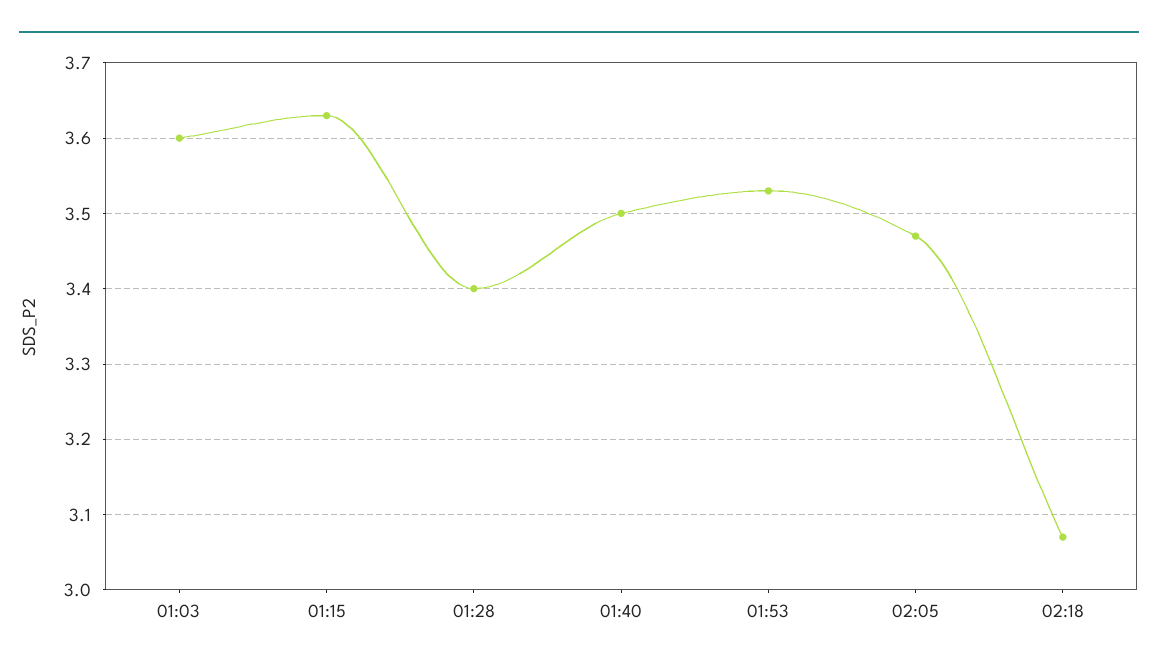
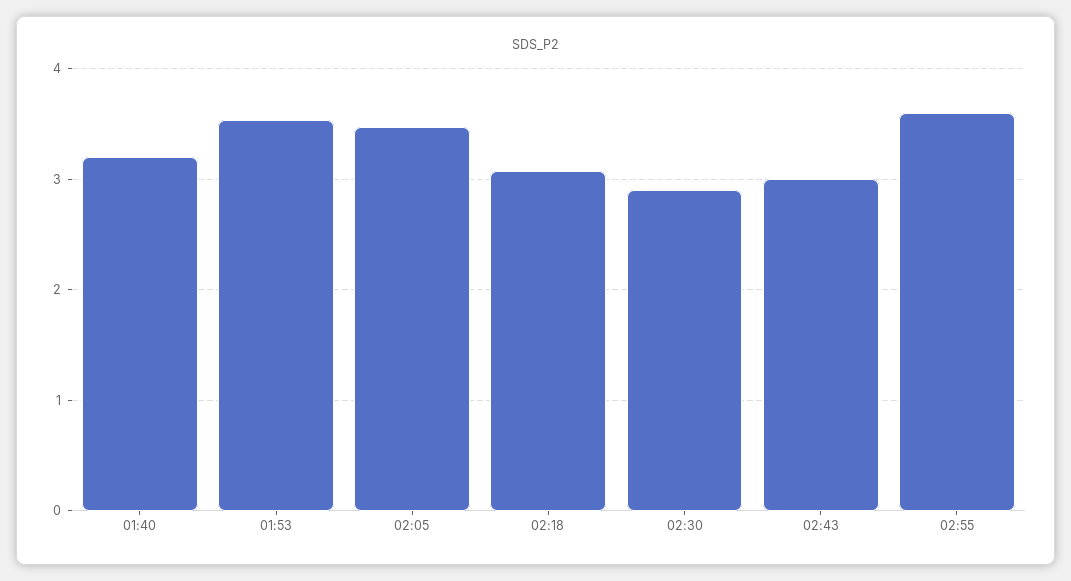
01:03: 3.6 -> none
01:15: 3.63 -> none
01:28: 3.4 -> none
01:40: 3.5 -> 3.2
02:30: none -> 2.9
02:43: none -> 3
02:55: none -> 3.6

